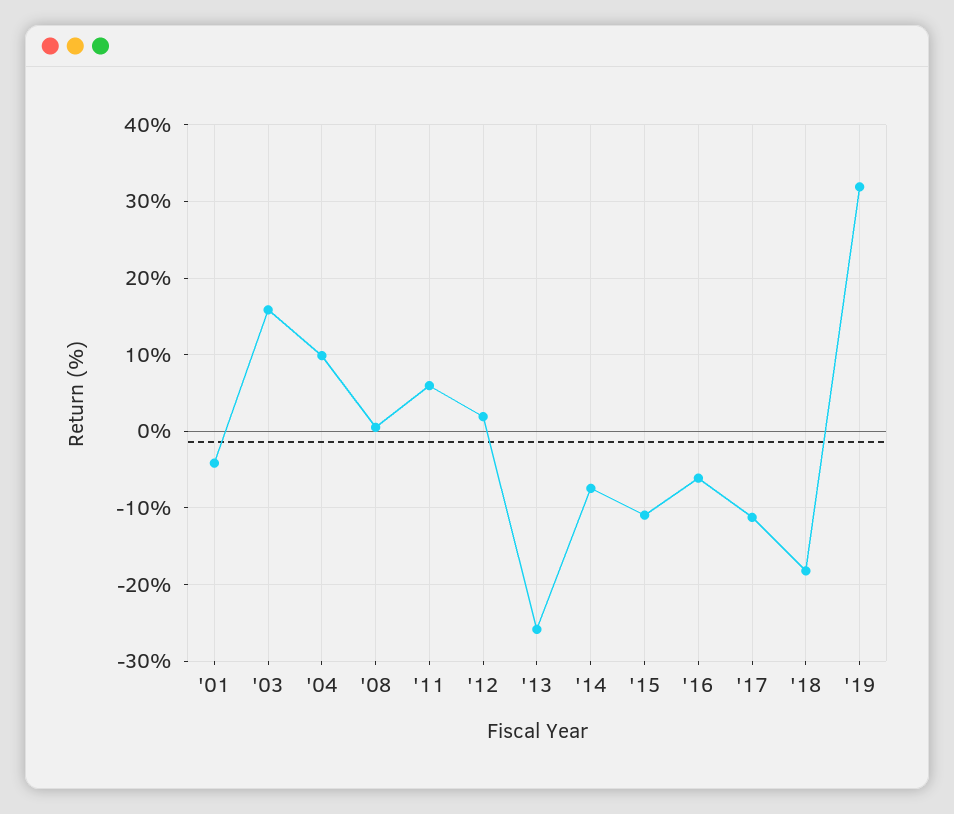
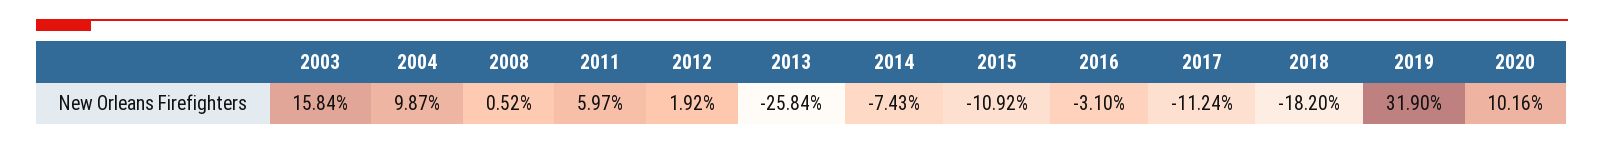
'01: -4 -> none
'16: -6 -> -3.1
2020: none -> 10.16

